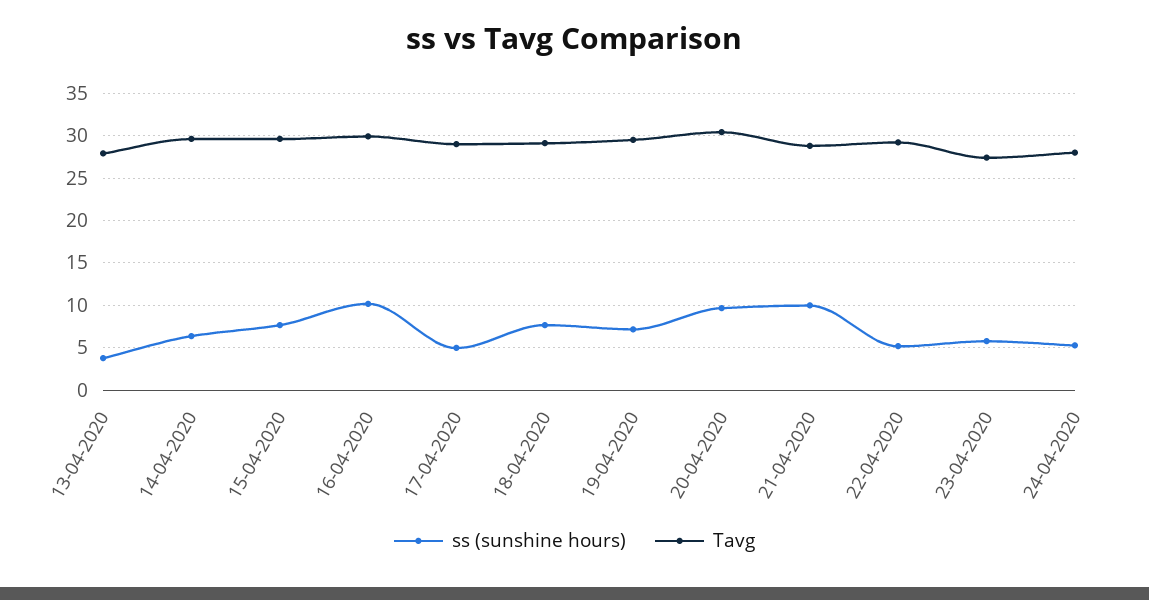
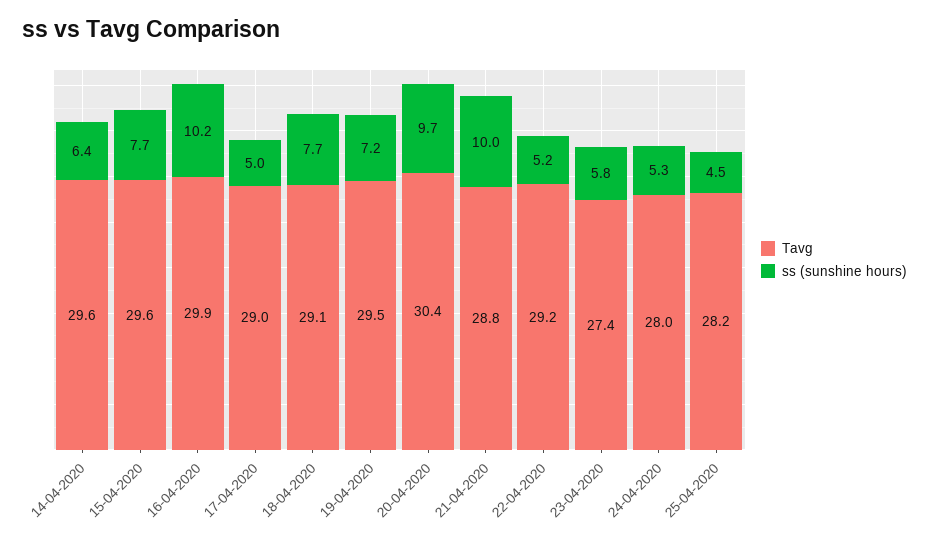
ss (sunshine hours), 13-04-2020: 4 -> none
Tavg, 13-04-2020: 28 -> none
Tavg, 25-04-2020: none -> 28.2
ss (sunshine hours), 25-04-2020: none -> 4.5

